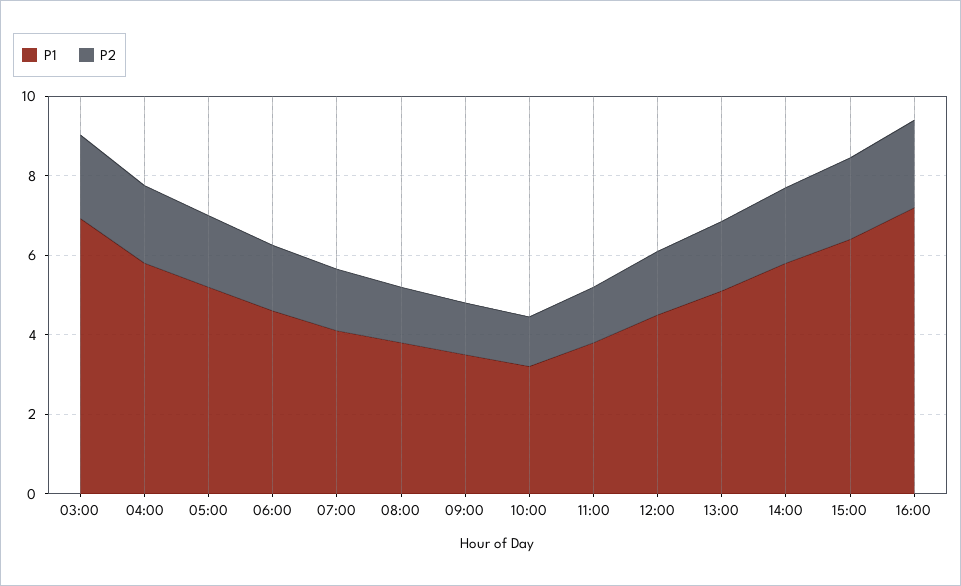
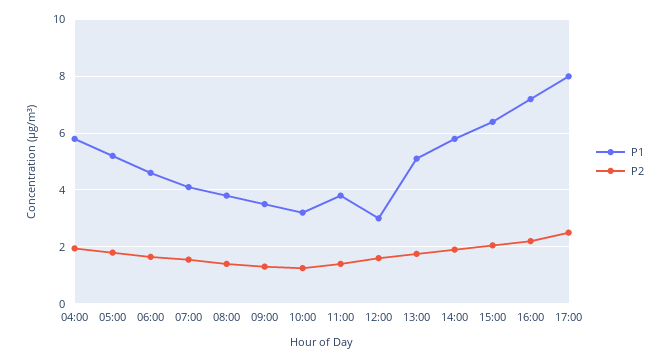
P1, 03:00: 7 -> none
P2, 03:00: 2 -> none
P1, 12:00: 4.5 -> 3
P1, 17:00: none -> 8
P2, 17:00: none -> 2.5

